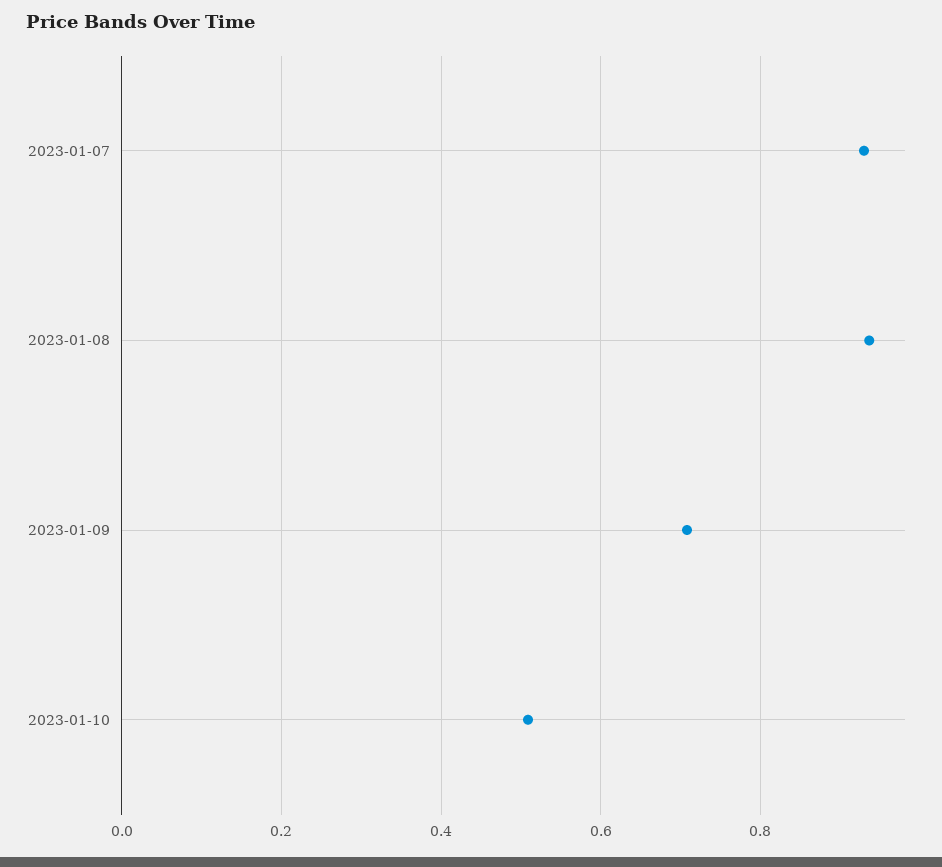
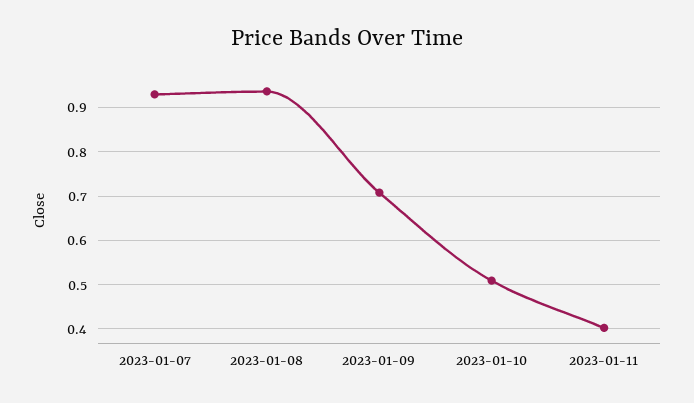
2023-01-11: none -> 0.4

